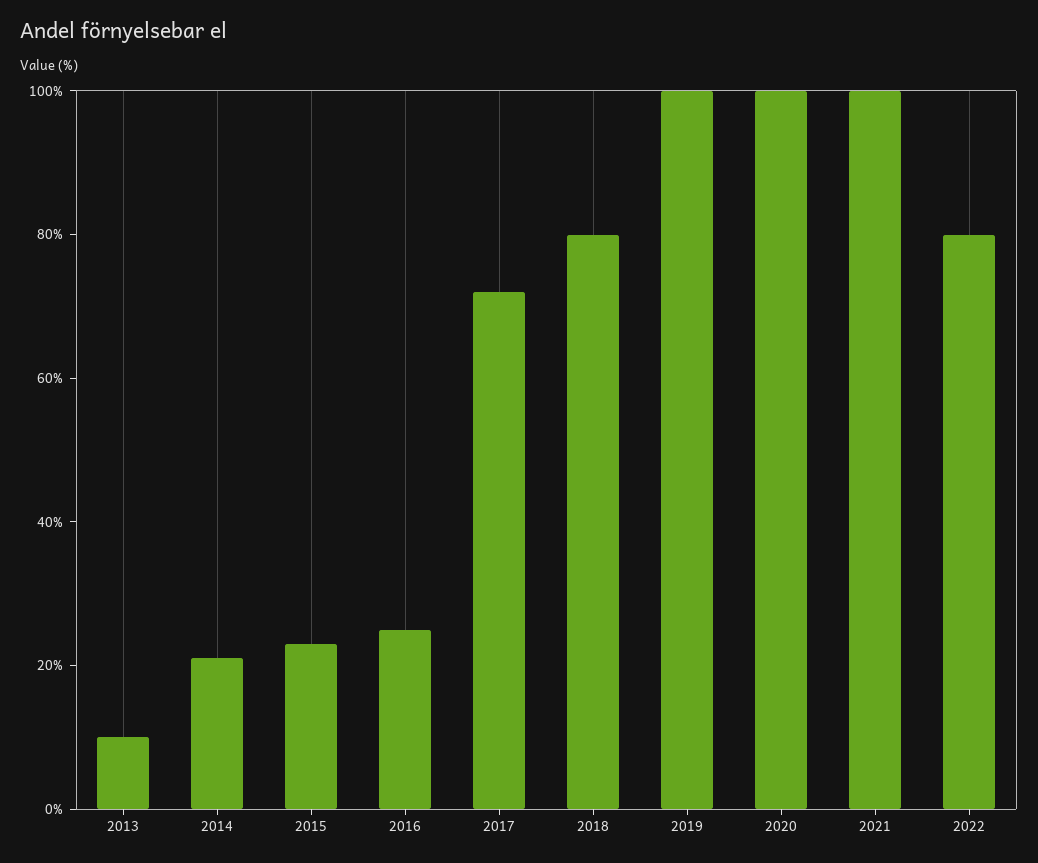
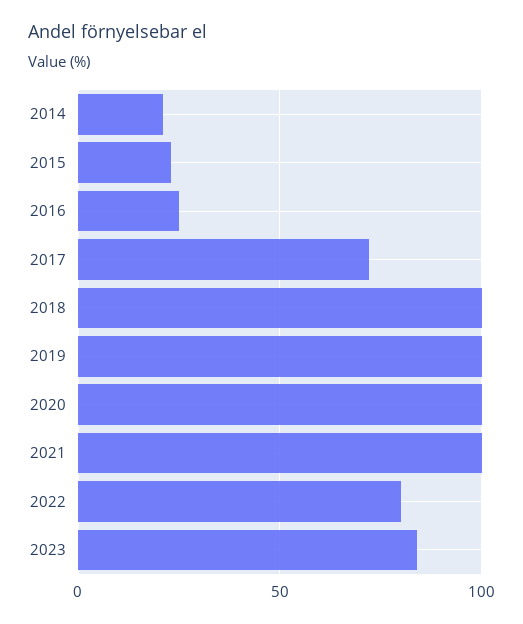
2013: 10 -> none
2018: 80 -> 100
2023: none -> 85

